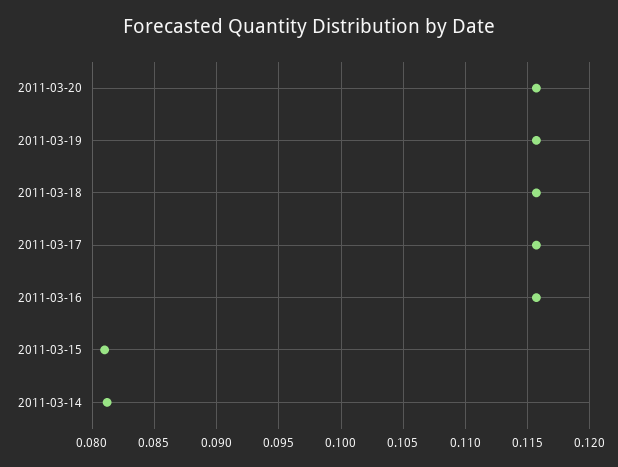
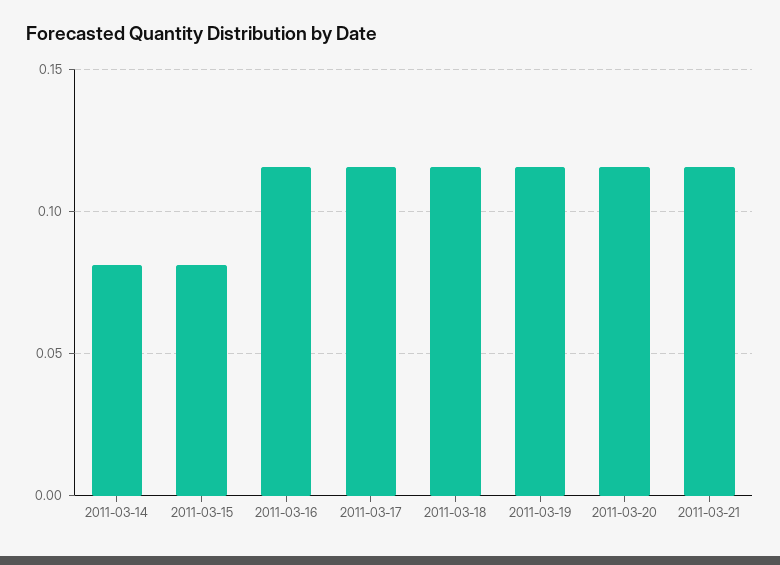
2011-03-21: none -> 0.115

